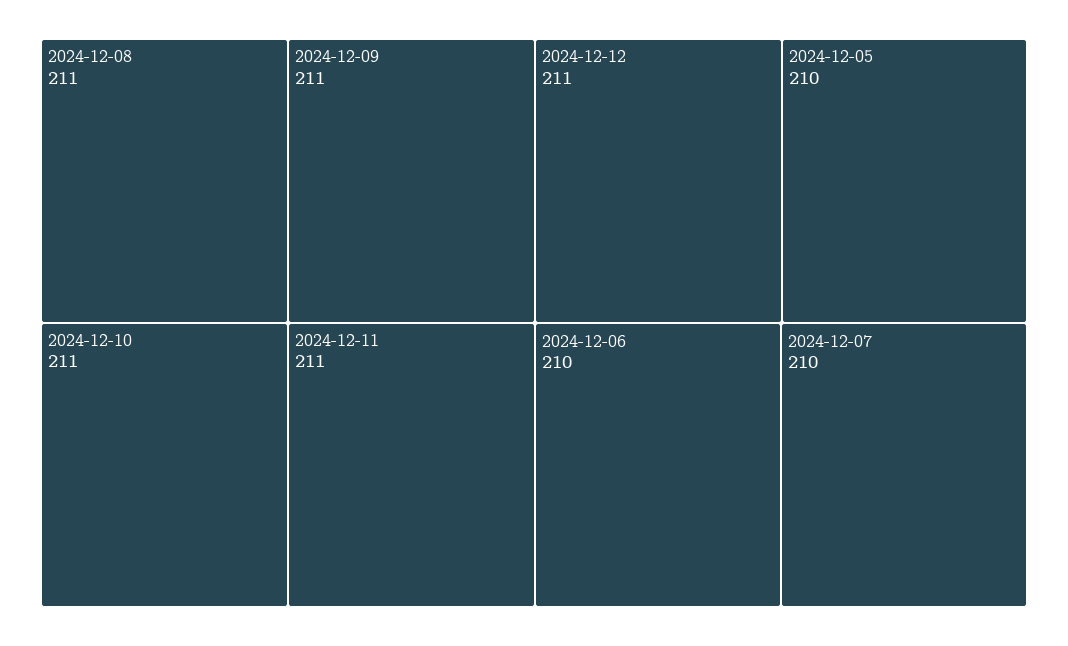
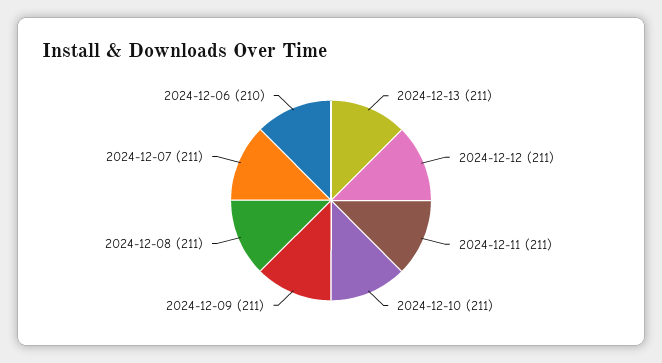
2024-12-05: 210 -> none
2024-12-07: 210 -> 211
2024-12-13: none -> 211

